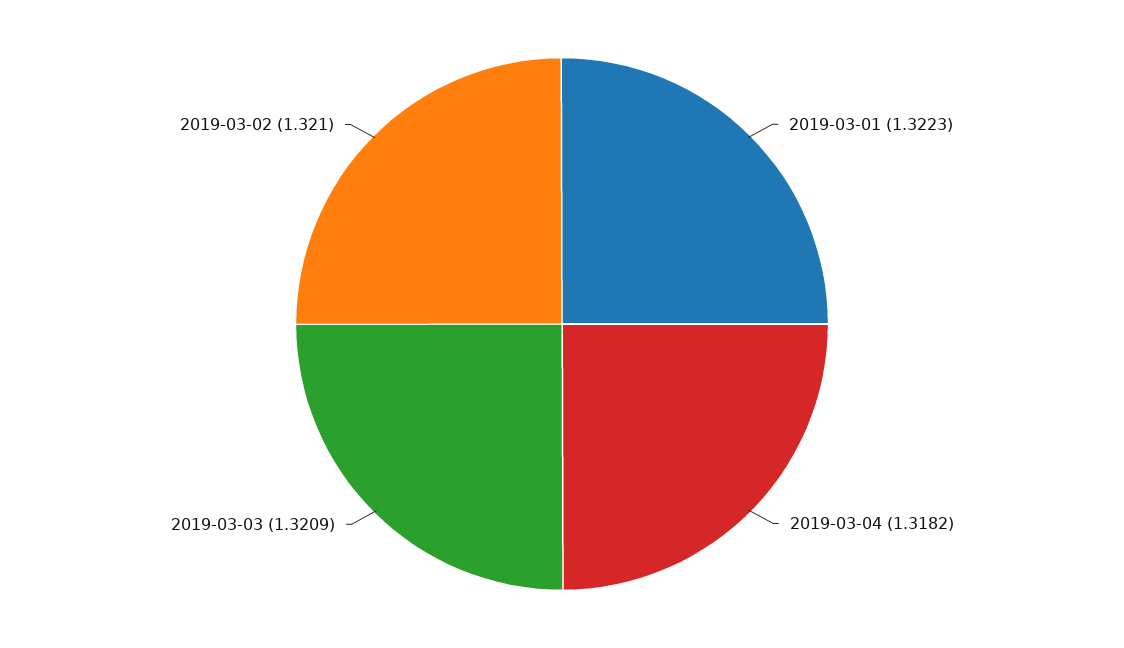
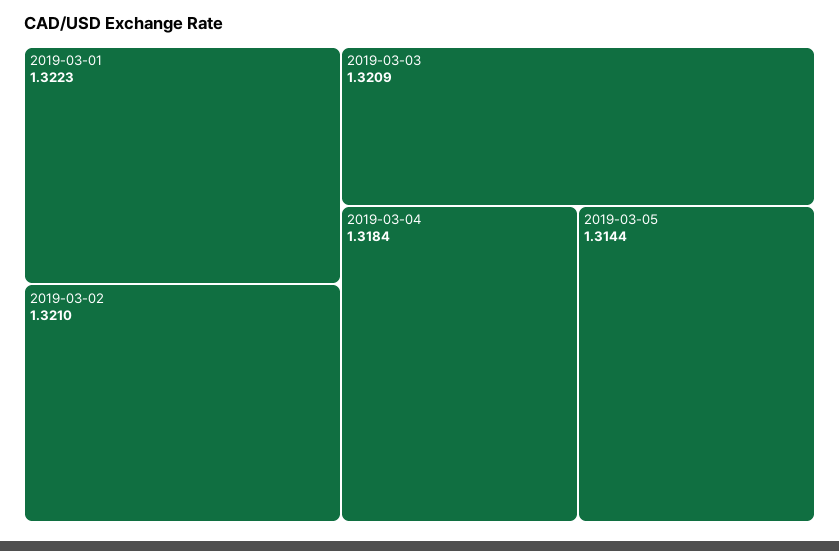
2019-03-04: 1.3182 -> 1.3184
2019-03-05: none -> 1.3144

